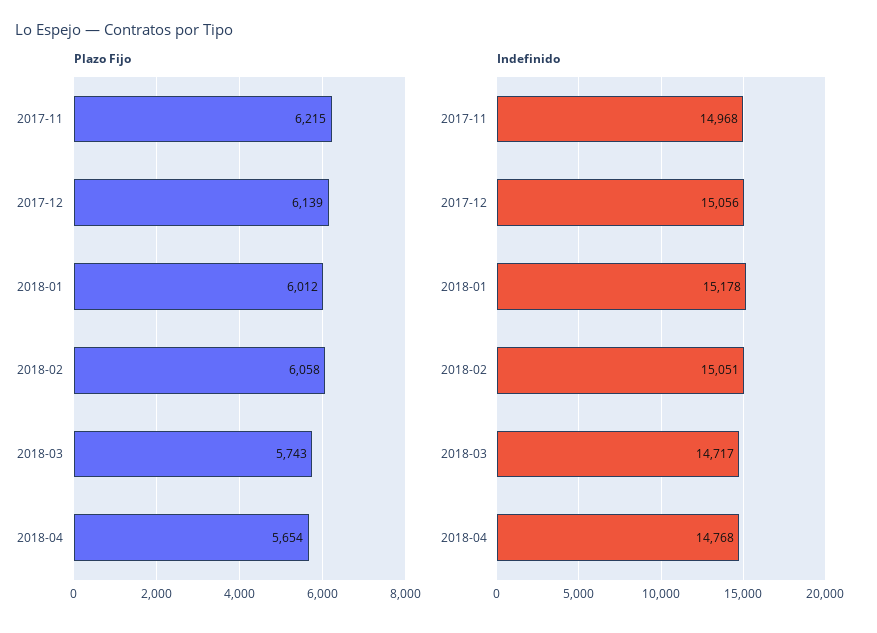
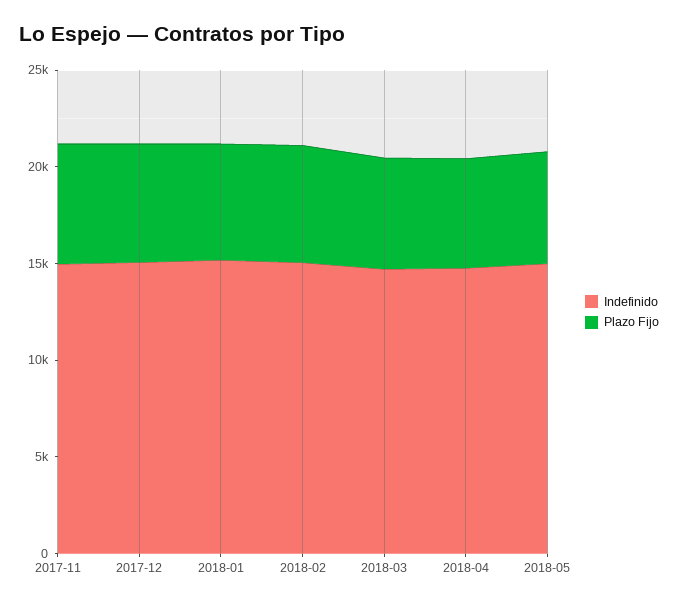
Indefinido, 2018-05: none -> 15000
Plazo Fijo, 2018-05: none -> 6000

